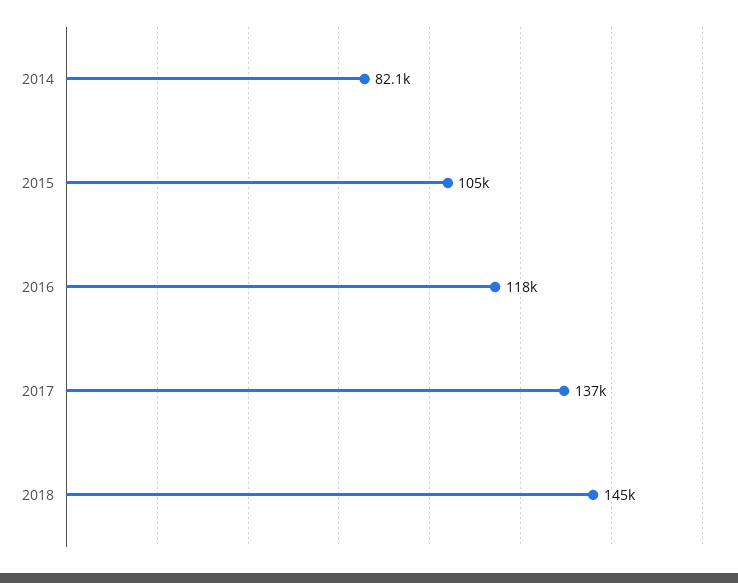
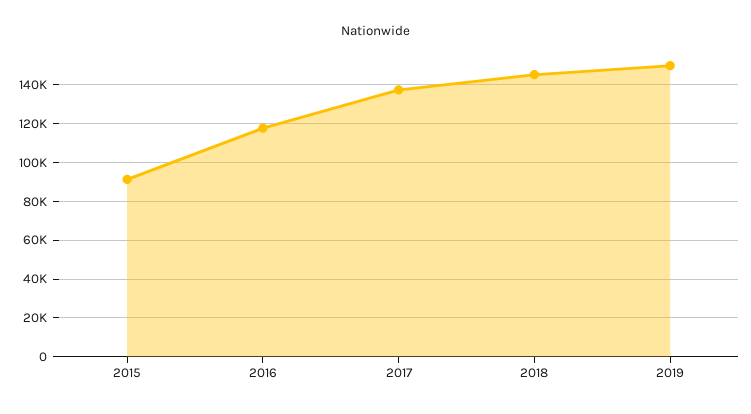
2014: 82100 -> none
2015: 105000 -> 90000
2019: none -> 150000

